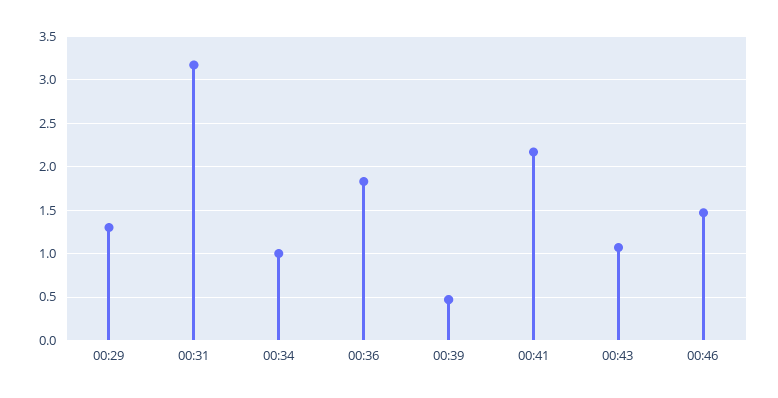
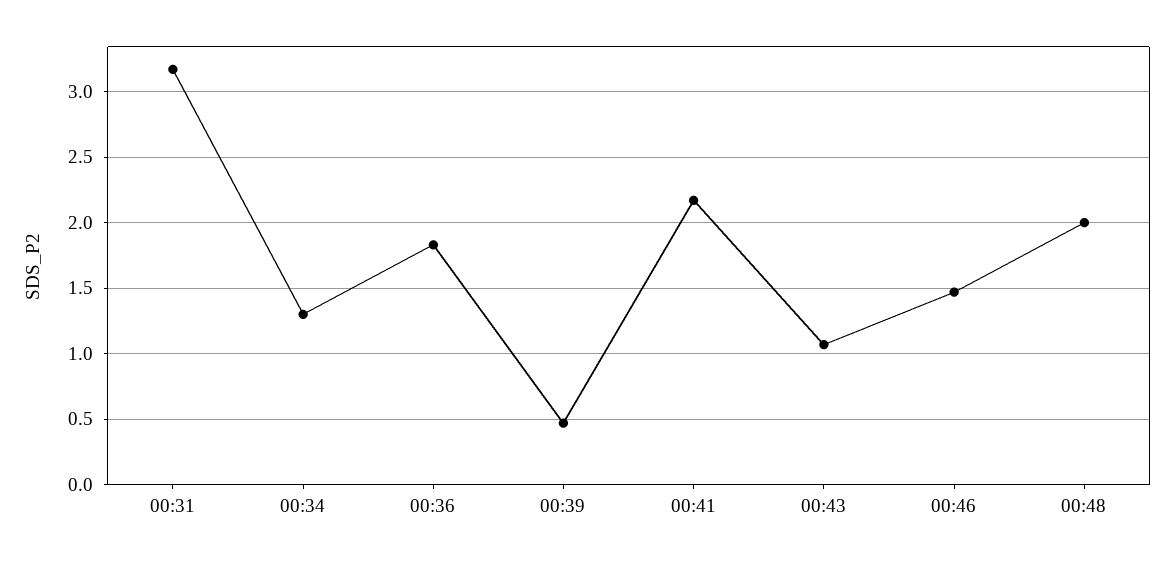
00:29: 1.3 -> none
00:34: 1 -> 1.3
00:48: none -> 2

